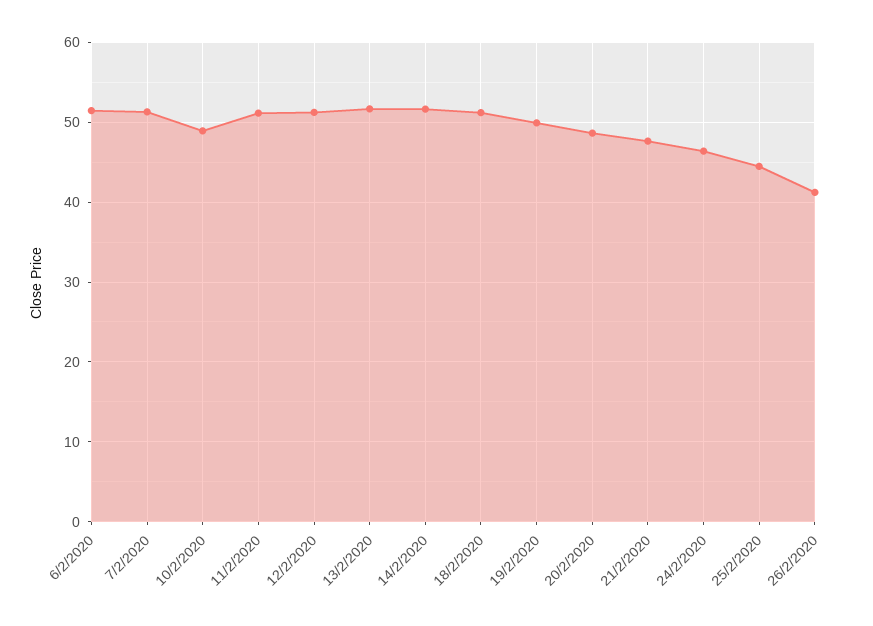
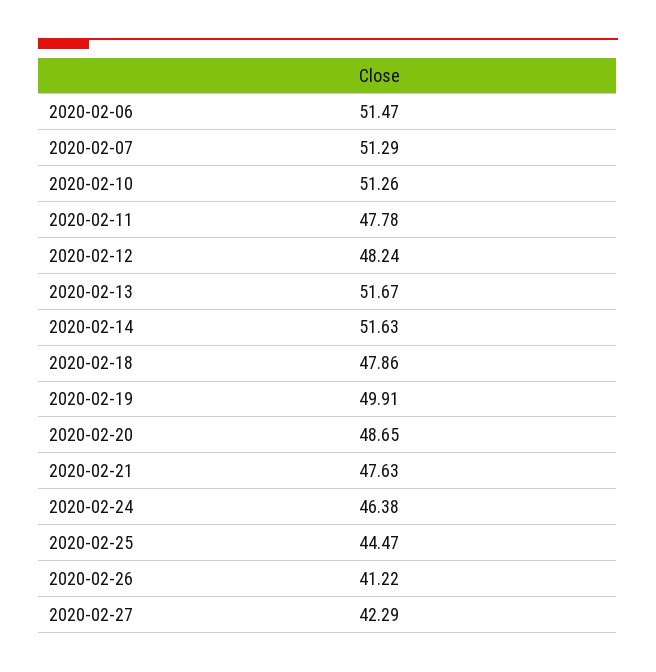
10/2/2020: 49 -> 51.26
11/2/2020: 51 -> 47.78
12/2/2020: 51 -> 48.24
18/2/2020: 51 -> 47.86
2020-02-27: none -> 42.29

